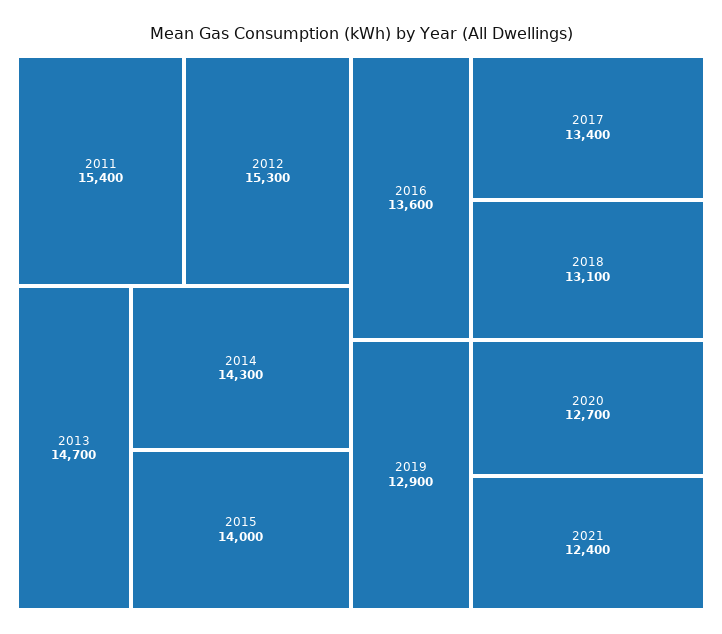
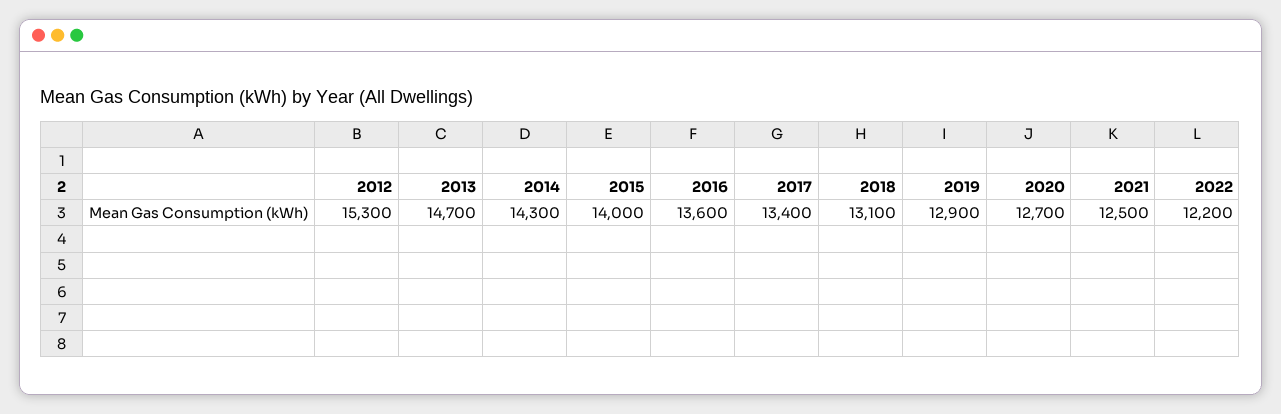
2011: 15400 -> none
2021: 12400 -> 12500
2022: none -> 12200

